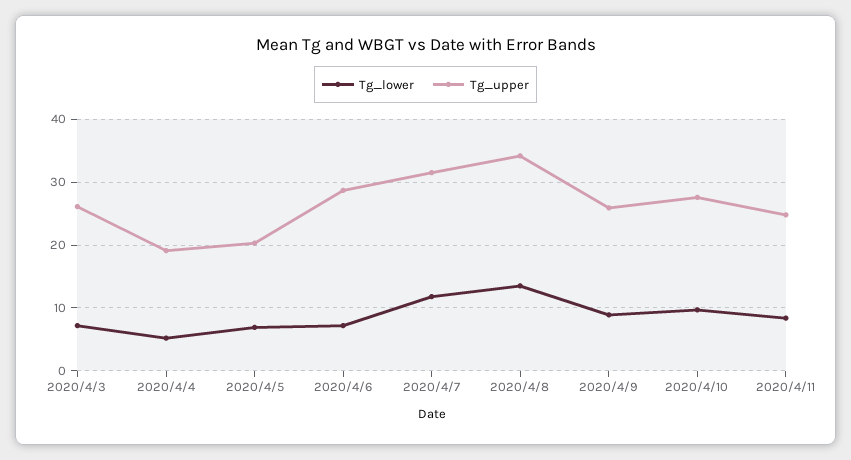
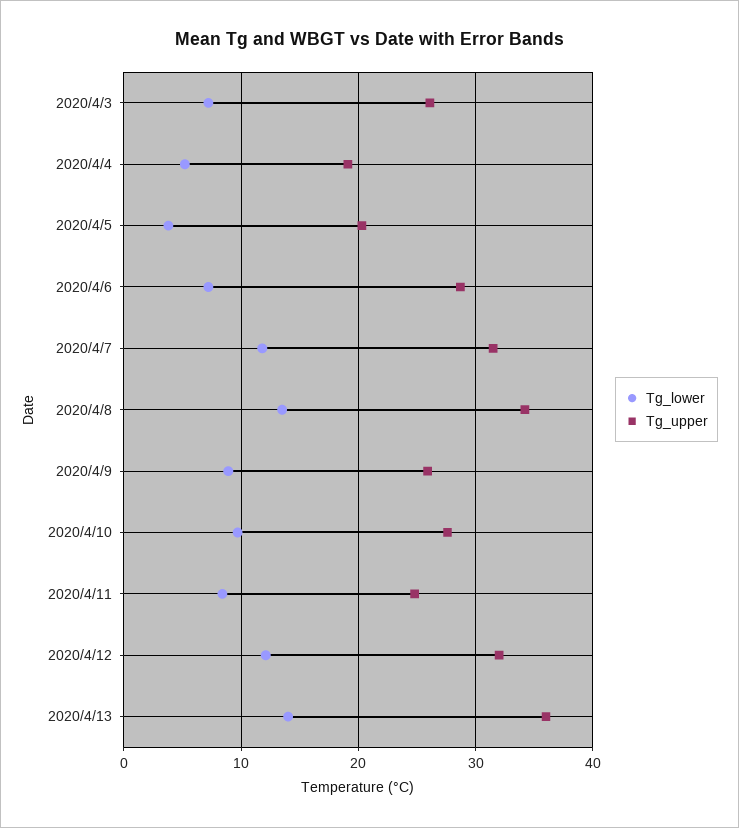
Tg_lower, 2020/4/5: 7 -> 4
Tg_lower, 2020/4/12: none -> 12
Tg_upper, 2020/4/12: none -> 32
Tg_lower, 2020/4/13: none -> 14
Tg_upper, 2020/4/13: none -> 36

